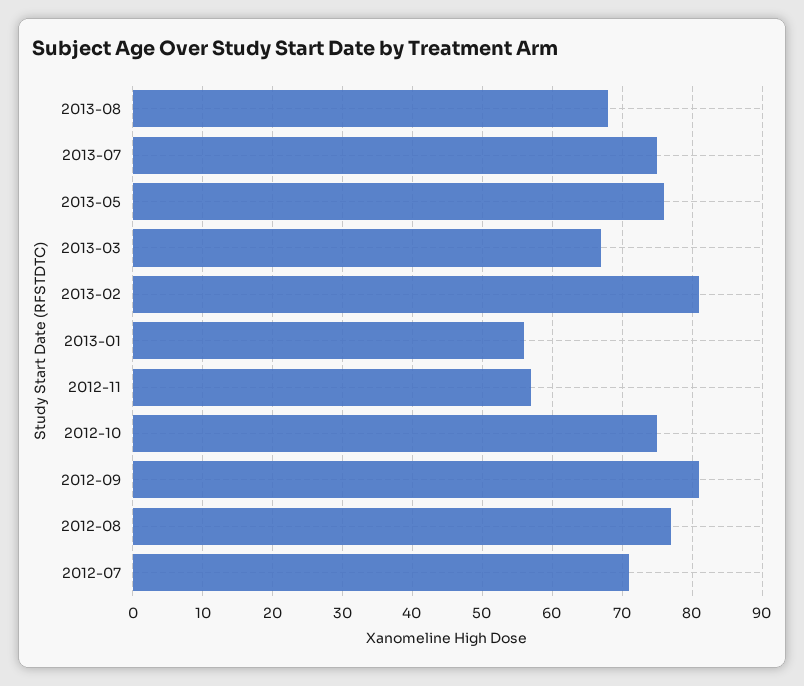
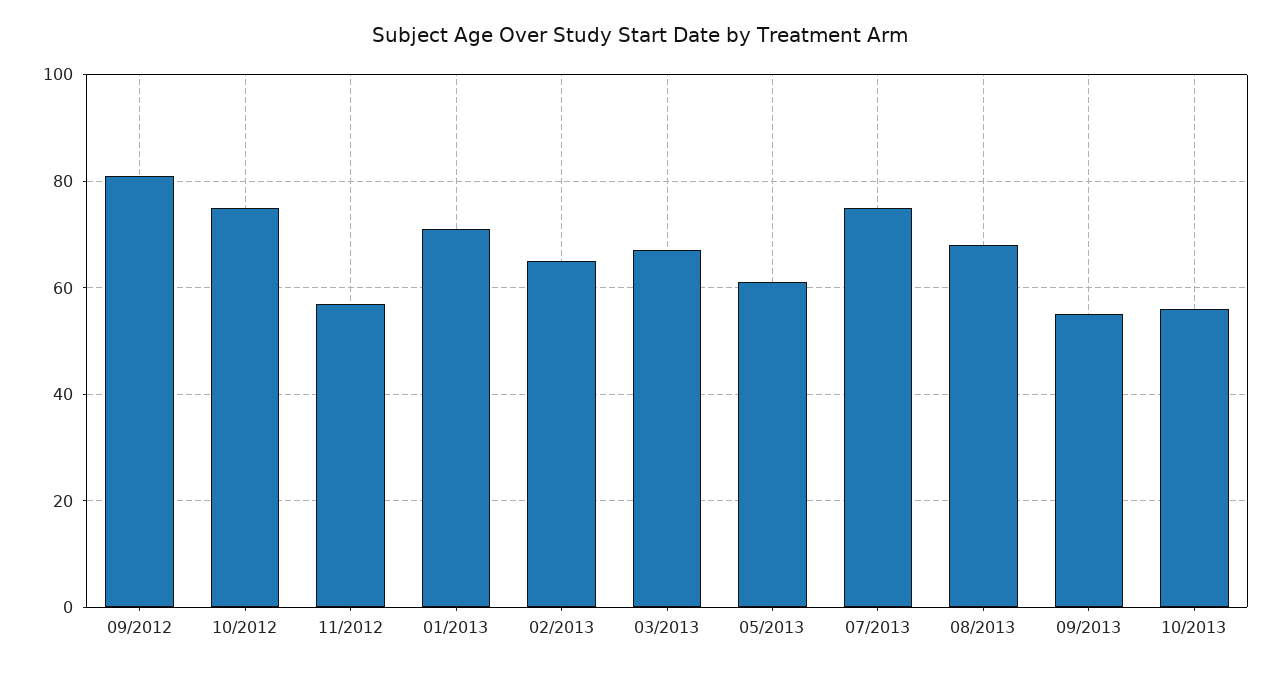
2013-05: 76 -> 60
2013-02: 81 -> 65
2013-01: 56 -> 70
2012-08: 77 -> none
2012-07: 71 -> none
09/2013: none -> 55
10/2013: none -> 55

